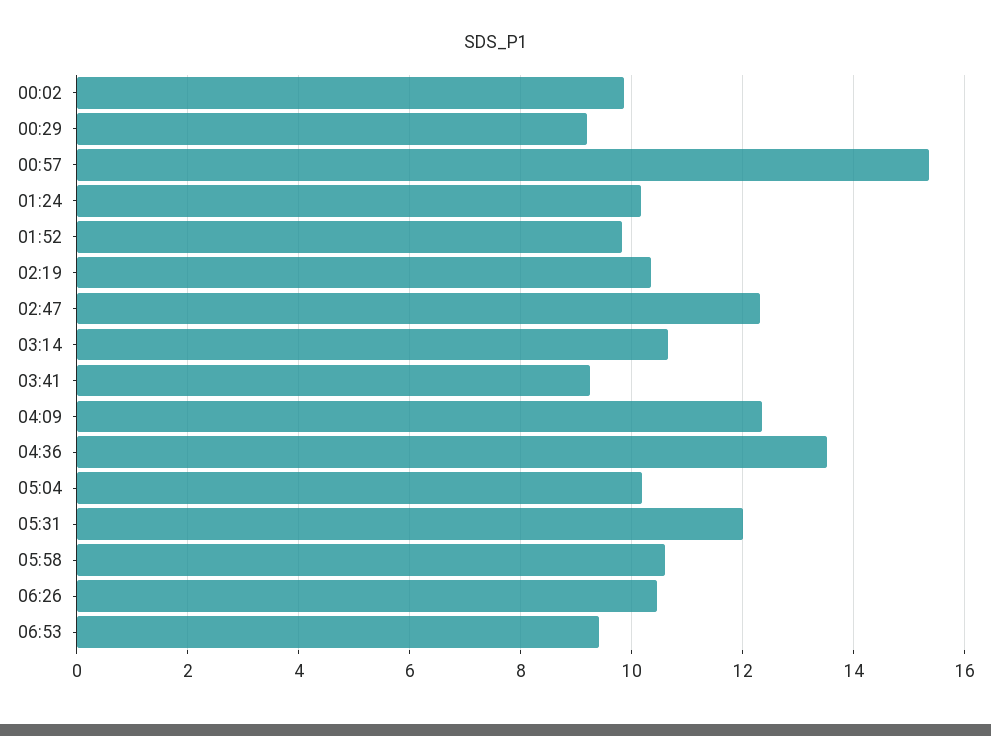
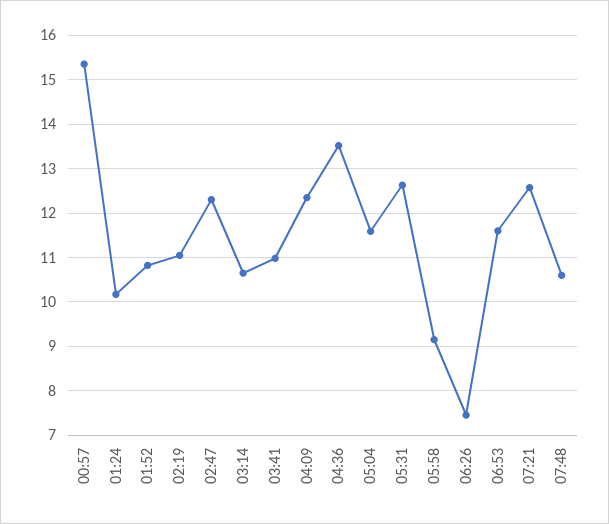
00:02: 9.8 -> none
00:29: 9.2 -> none
01:52: 9.8 -> 10.8
02:19: 10.4 -> 11
03:41: 9.2 -> 11
05:04: 10.2 -> 11.6
05:31: 12 -> 12.6
05:58: 10.6 -> 9.2
06:26: 10.4 -> 7.4
06:53: 9.4 -> 11.6
07:21: none -> 12.6
07:48: none -> 10.6

